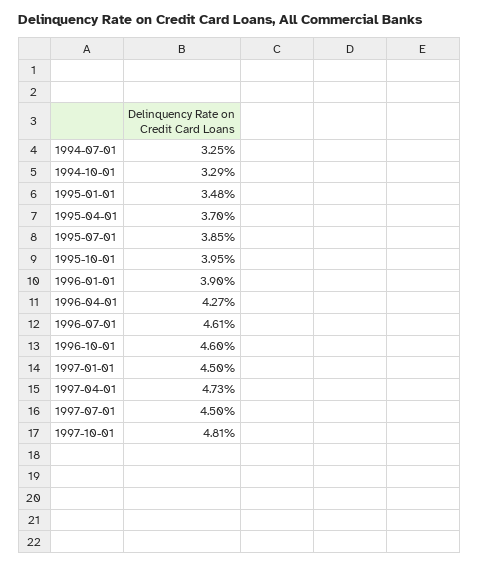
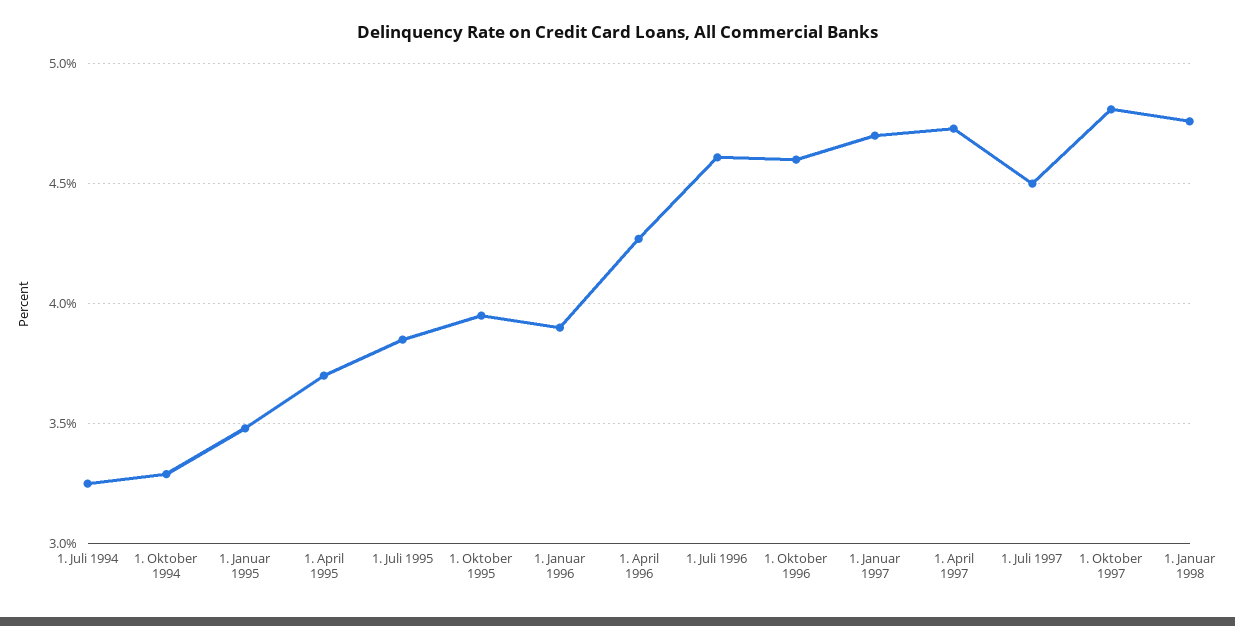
1997-01-01: 4.5 -> 4.7
1. Januar 1998: none -> 4.75

